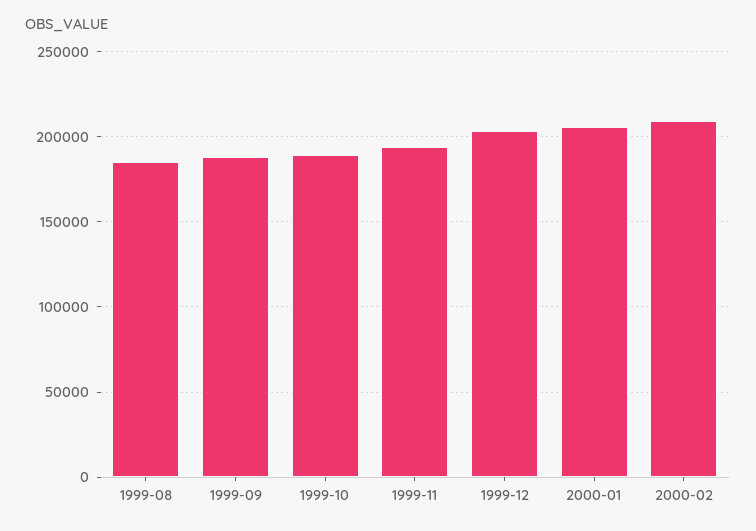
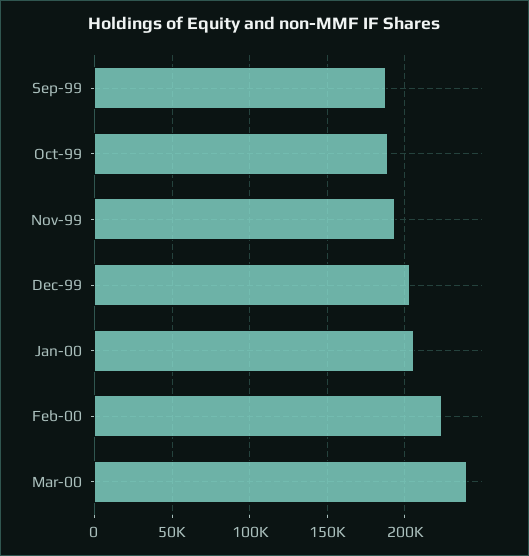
1999-08: 185000 -> none
2000-02: 210000 -> 225000
Mar-00: none -> 240000

